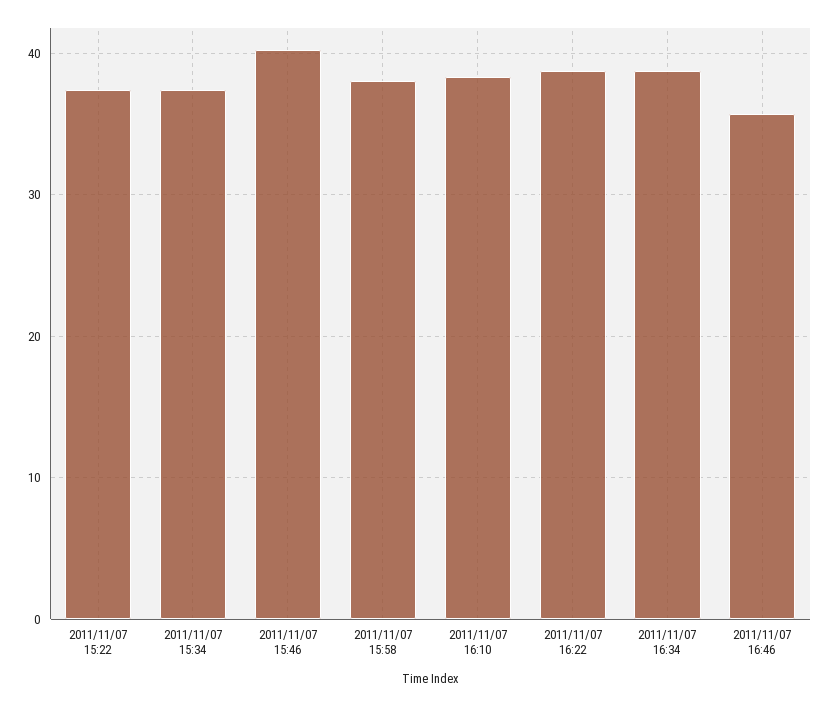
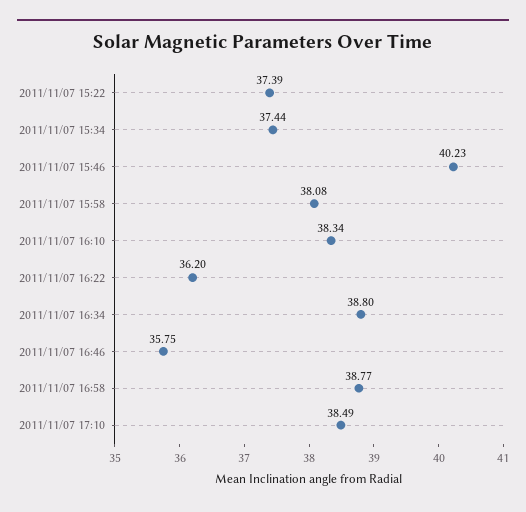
2011/11/07 16:22: 39 -> 36.2
2011/11/07 16:58: none -> 38.77
2011/11/07 17:10: none -> 38.49

